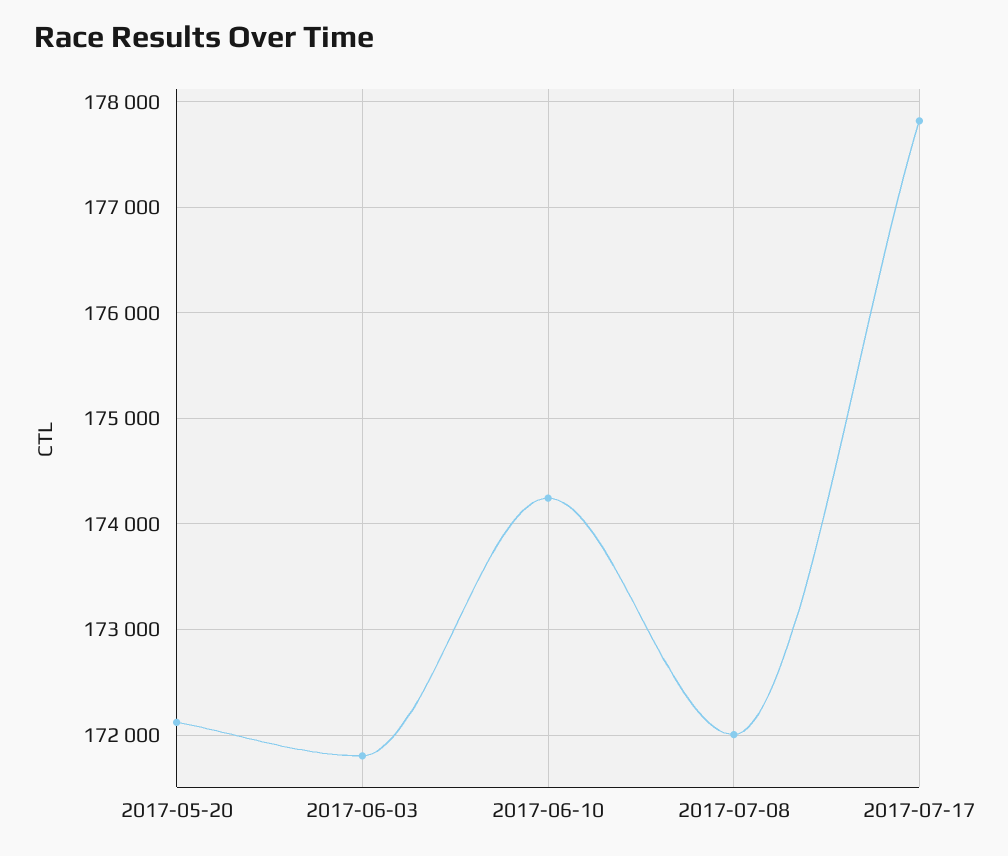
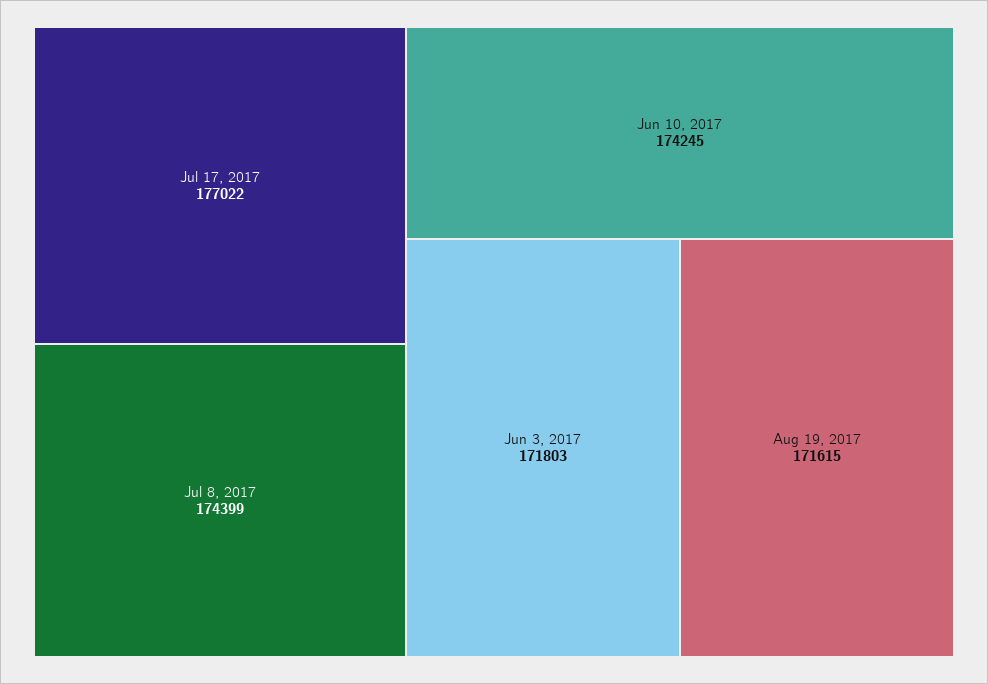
2017-05-20: 172100 -> none
2017-07-08: 172000 -> 174399
2017-07-17: 177800 -> 177022
Aug 19, 2017: none -> 171615

